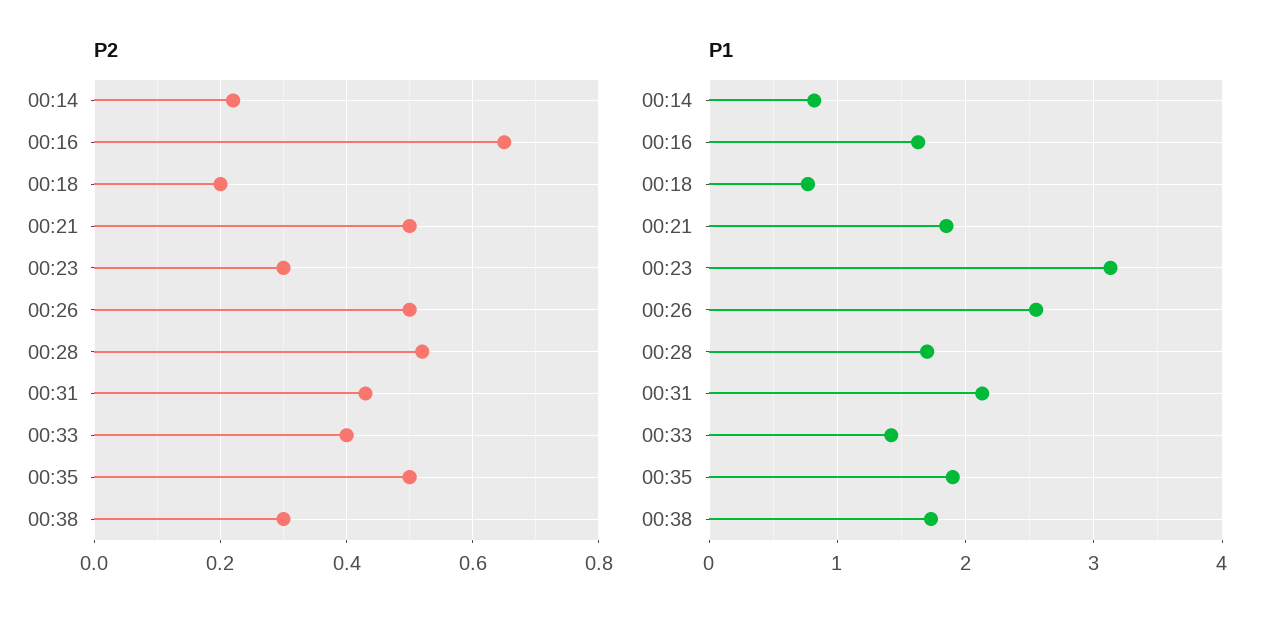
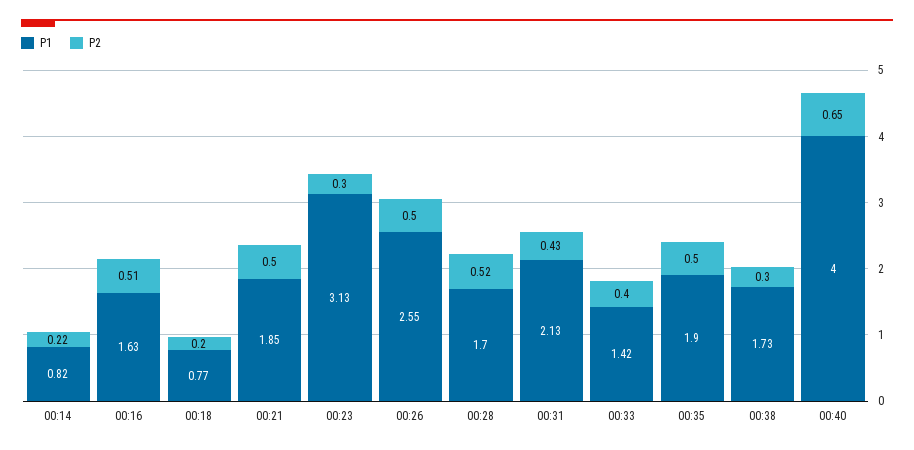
P2, 00:16: 0.65 -> 0.51
P1, 00:40: none -> 4
P2, 00:40: none -> 0.65

